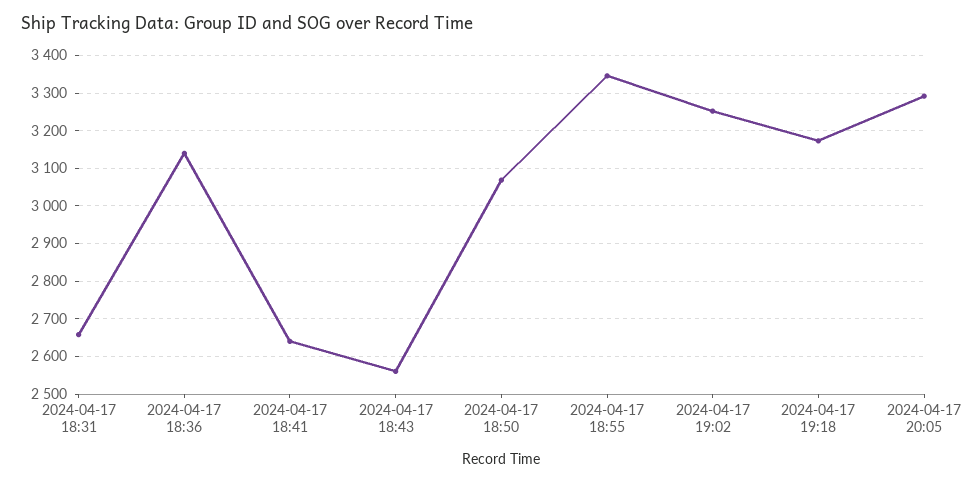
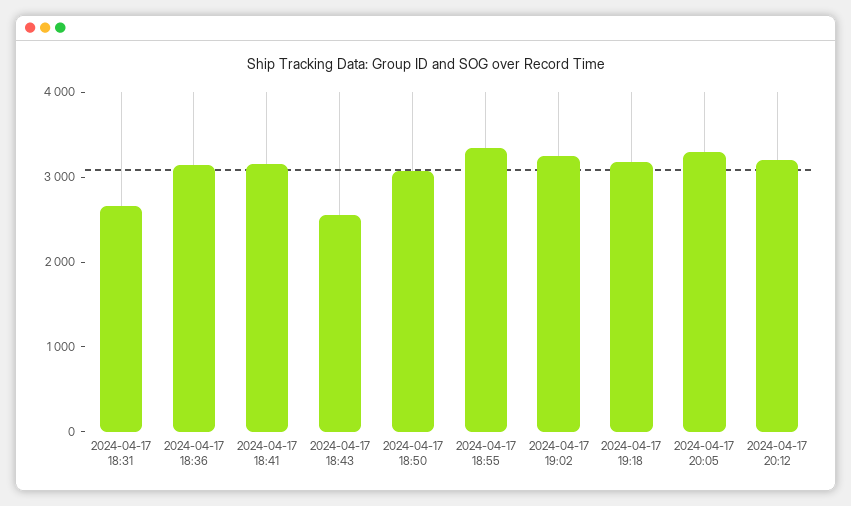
2024-04-17 18:41: 2640 -> 3200
2024-04-17 20:12: none -> 3200

